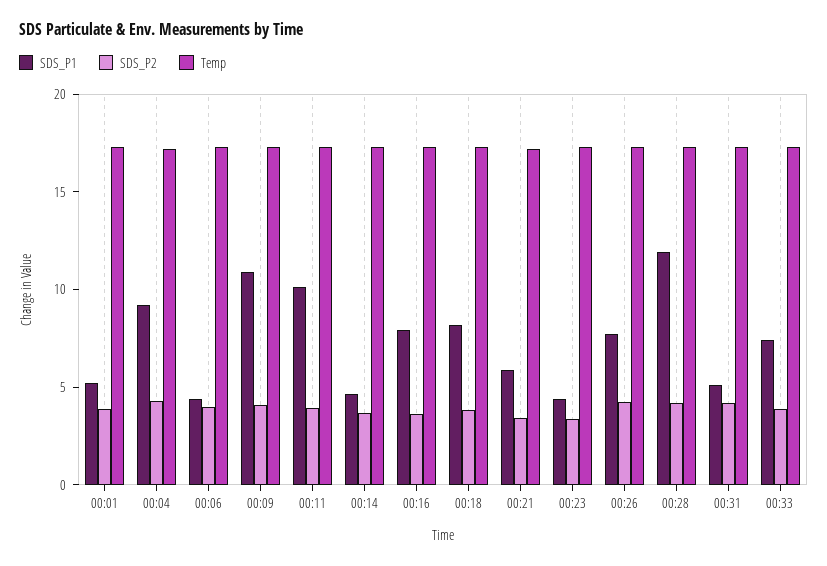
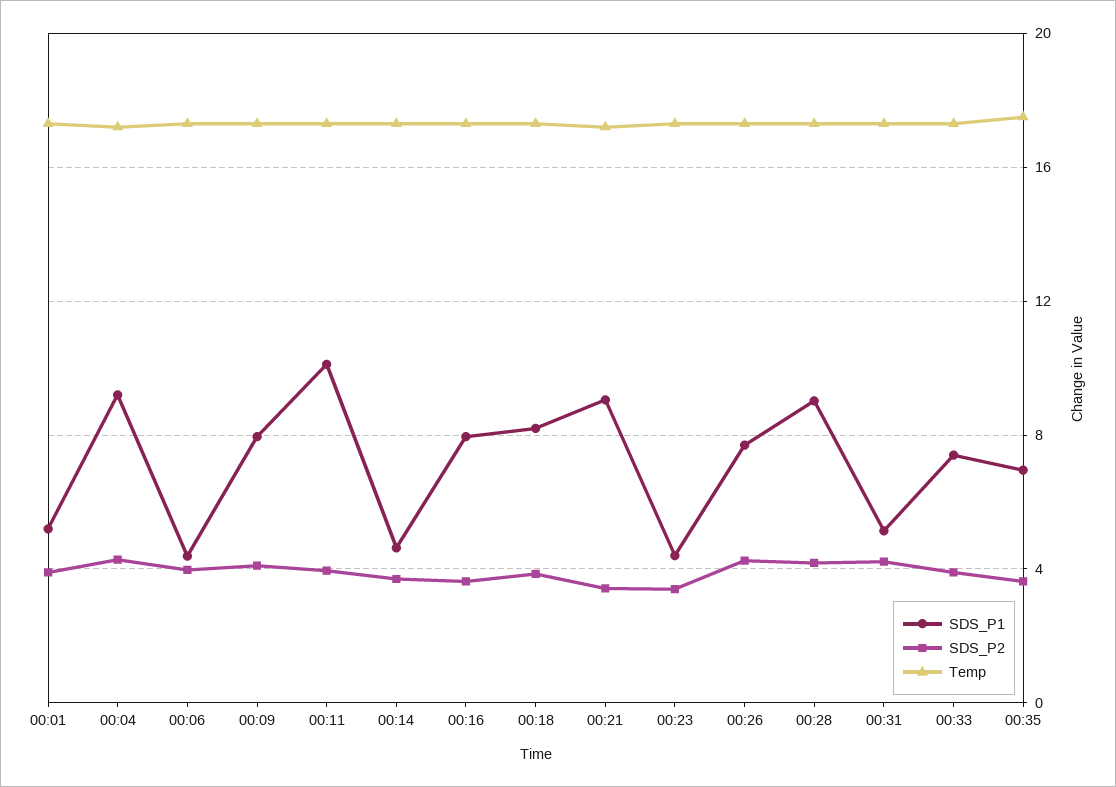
SDS_P1, 00:09: 11 -> 8
SDS_P1, 00:21: 6 -> 9
SDS_P1, 00:28: 12 -> 9
SDS_P1, 00:35: none -> 7
SDS_P2, 00:35: none -> 3.5
Temp, 00:35: none -> 17.5

